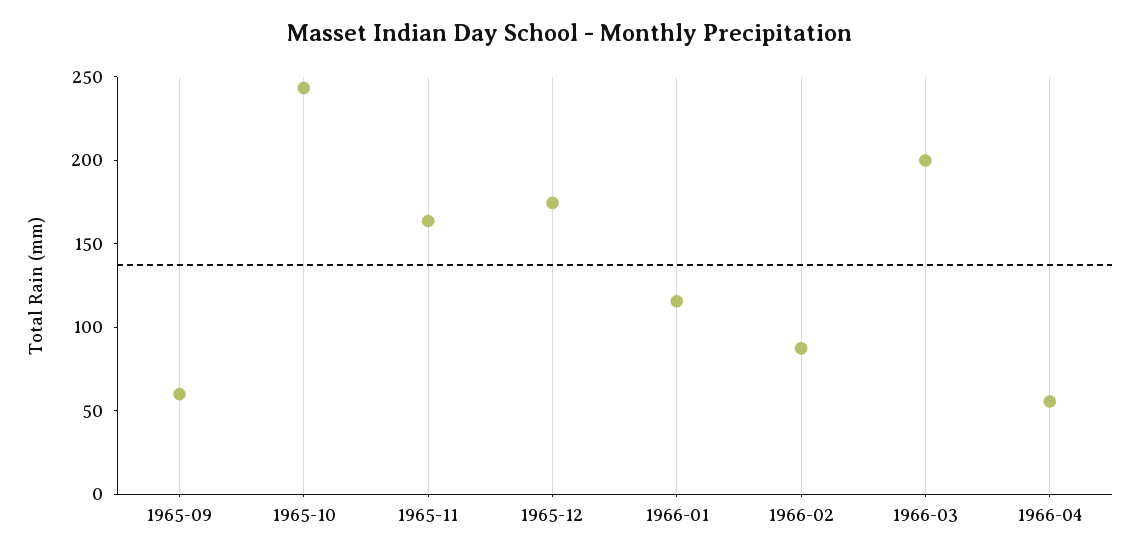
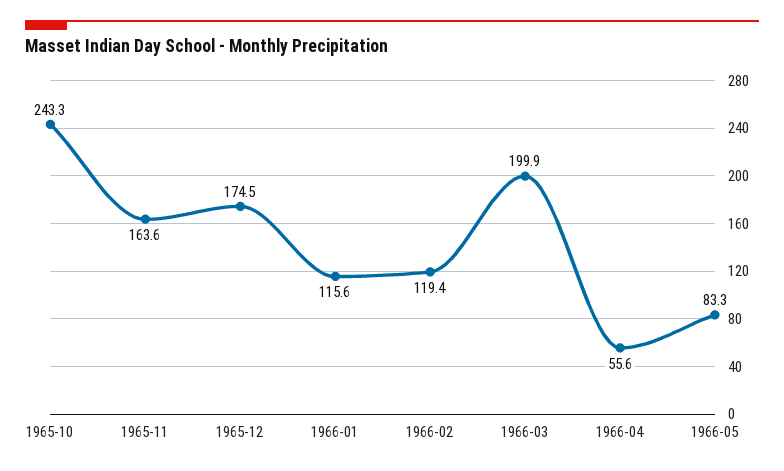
1965-09: 60 -> none
1966-02: 90 -> 119.4
1966-05: none -> 83.3

